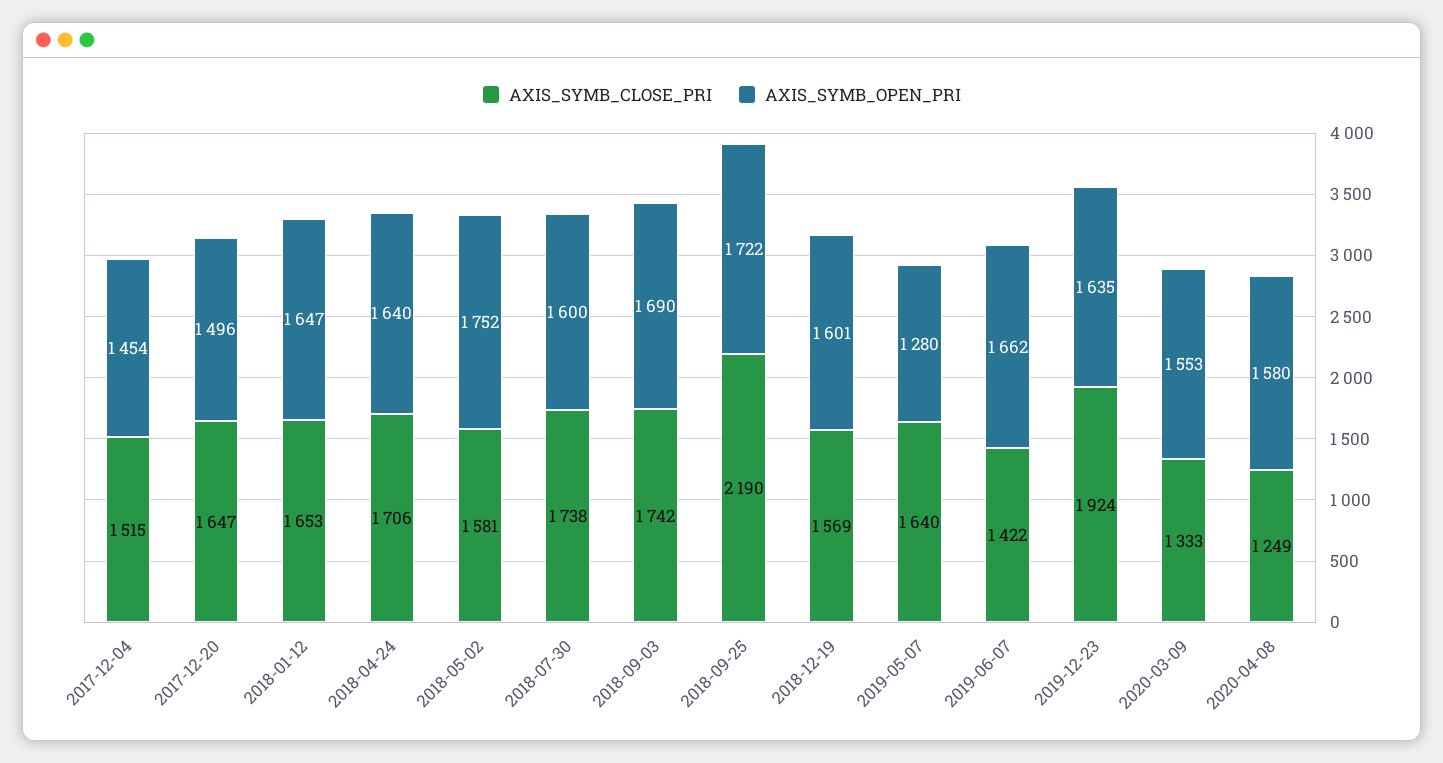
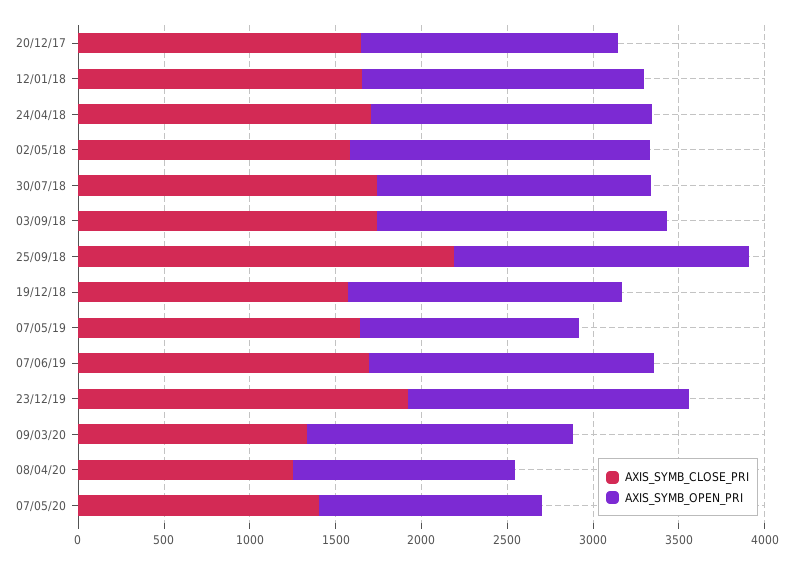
AXIS_SYMB_CLOSE_PRI, 2017-12-04: 1515 -> none
AXIS_SYMB_OPEN_PRI, 2017-12-04: 1454 -> none
AXIS_SYMB_CLOSE_PRI, 2019-06-07: 1422 -> 1700
AXIS_SYMB_OPEN_PRI, 2020-04-08: 1580 -> 1300
AXIS_SYMB_CLOSE_PRI, 07/05/20: none -> 1400
AXIS_SYMB_OPEN_PRI, 07/05/20: none -> 1300

